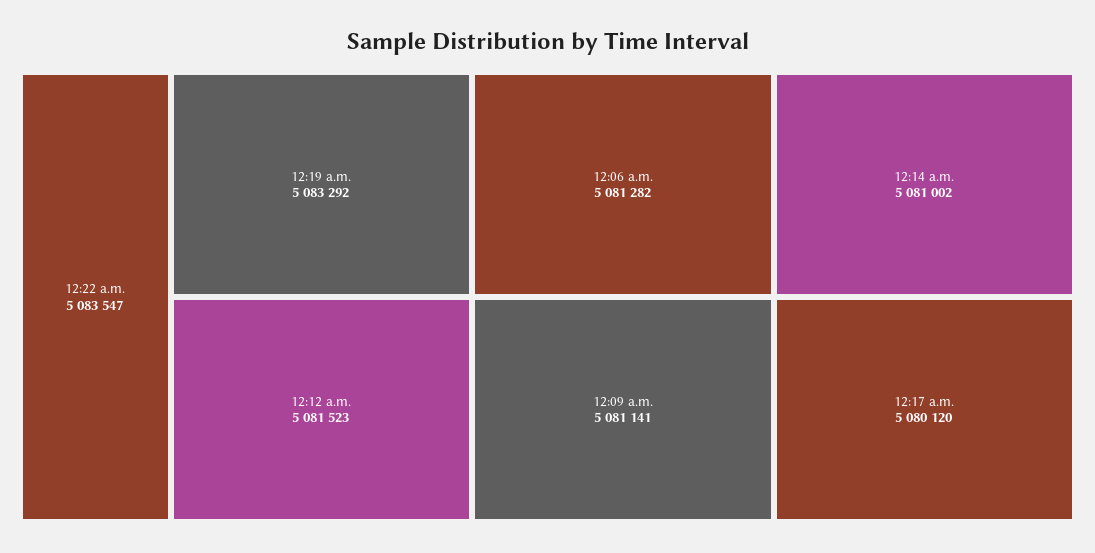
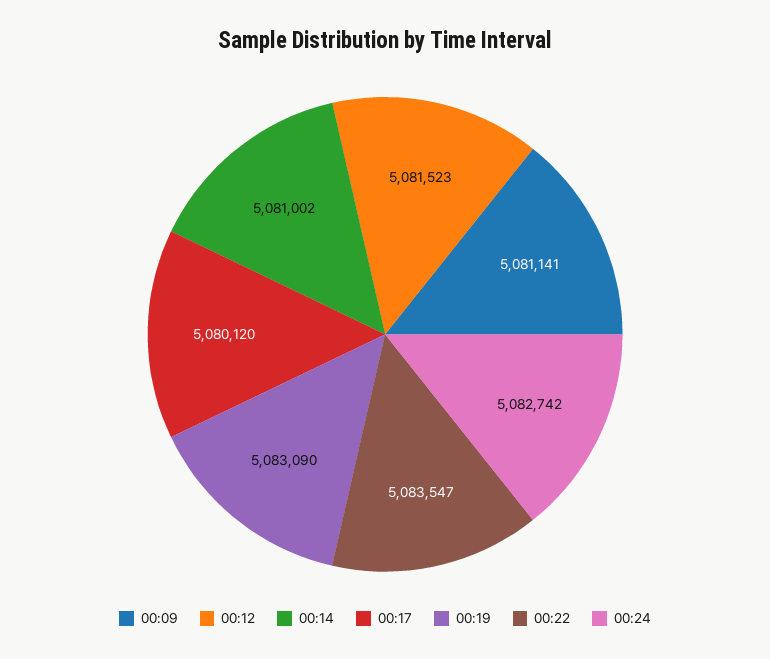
12:19 a.m.: 5083292 -> 5083090
12:06 a.m.: 5081282 -> none
00:24: none -> 5082742

